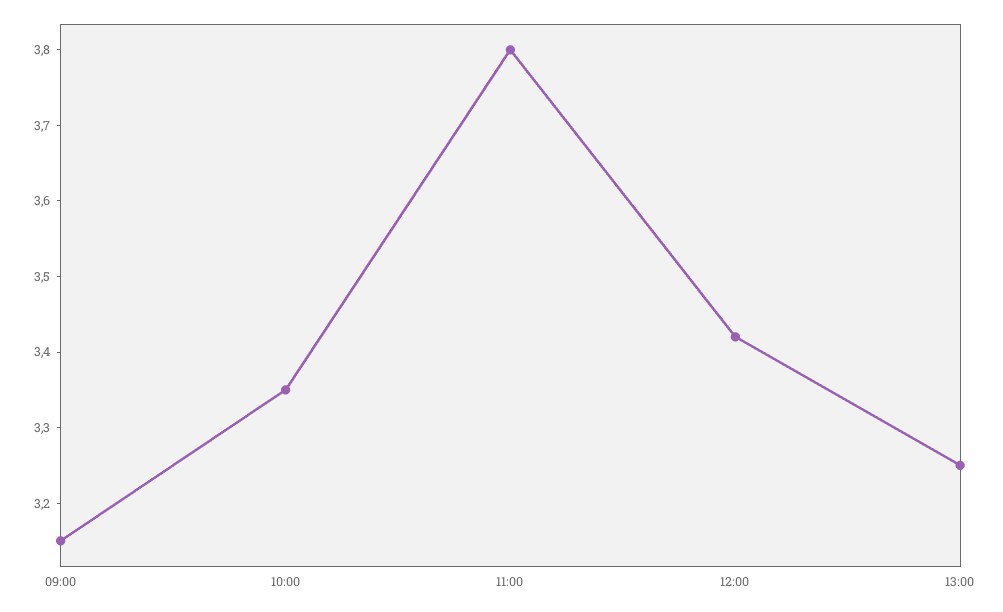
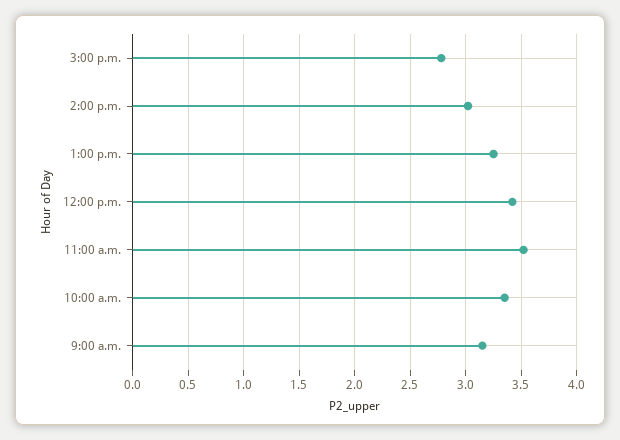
11:00: 3.8 -> 3.5
3:00 p.m.: none -> 2.8
2:00 p.m.: none -> 3

